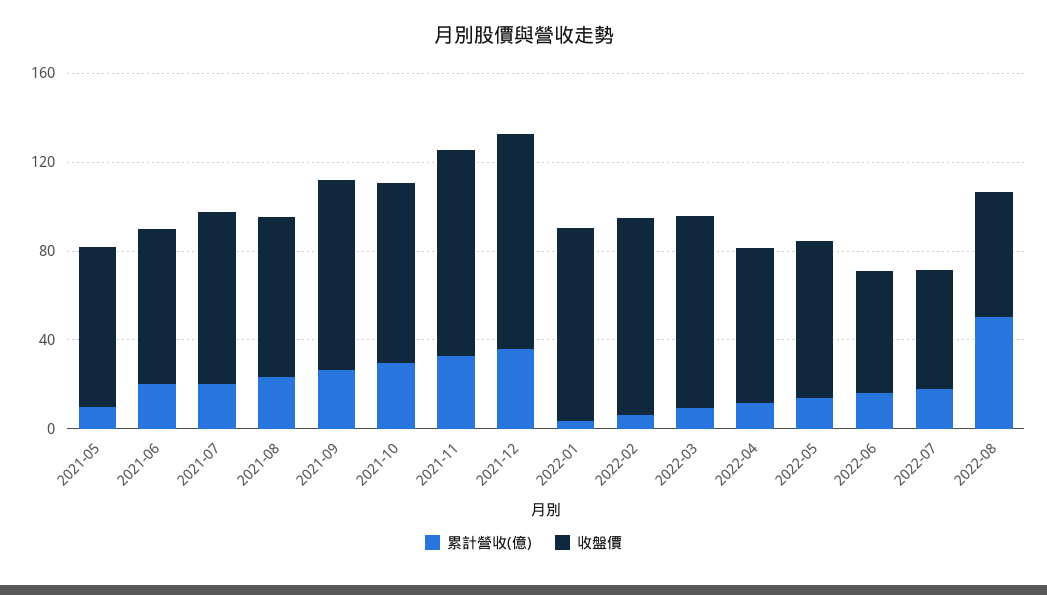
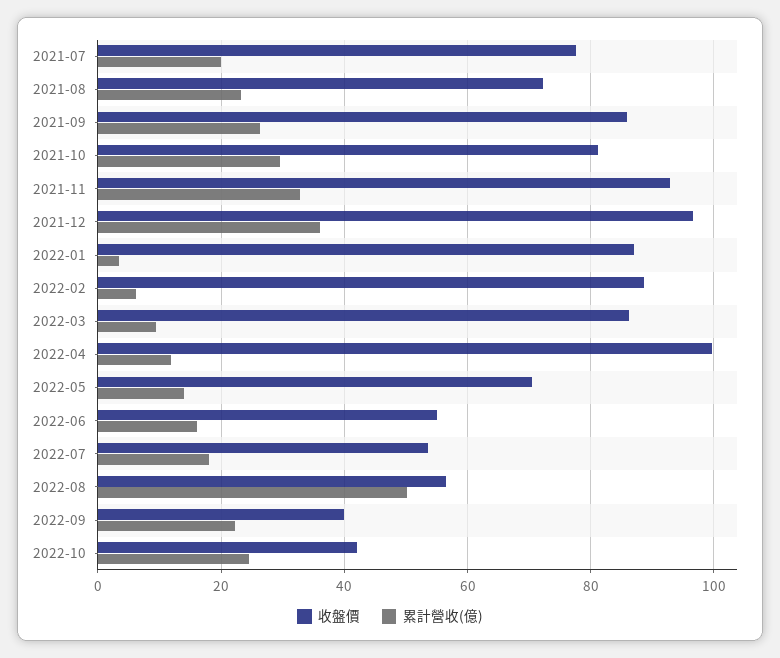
累計營收(億), 2021-05: 10 -> none
收盤價, 2021-05: 70 -> none
累計營收(億), 2021-06: 20 -> none
收盤價, 2021-06: 70 -> none
收盤價, 2022-04: 70 -> 100
收盤價, 2022-09: none -> 40
累計營收(億), 2022-09: none -> 22
收盤價, 2022-10: none -> 42
累計營收(億), 2022-10: none -> 24

